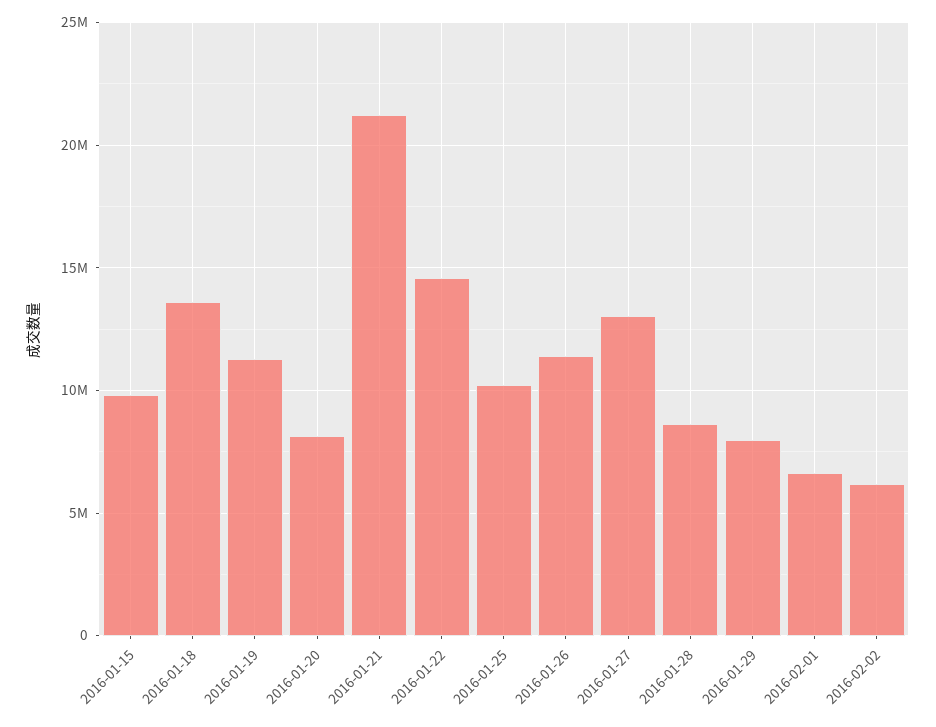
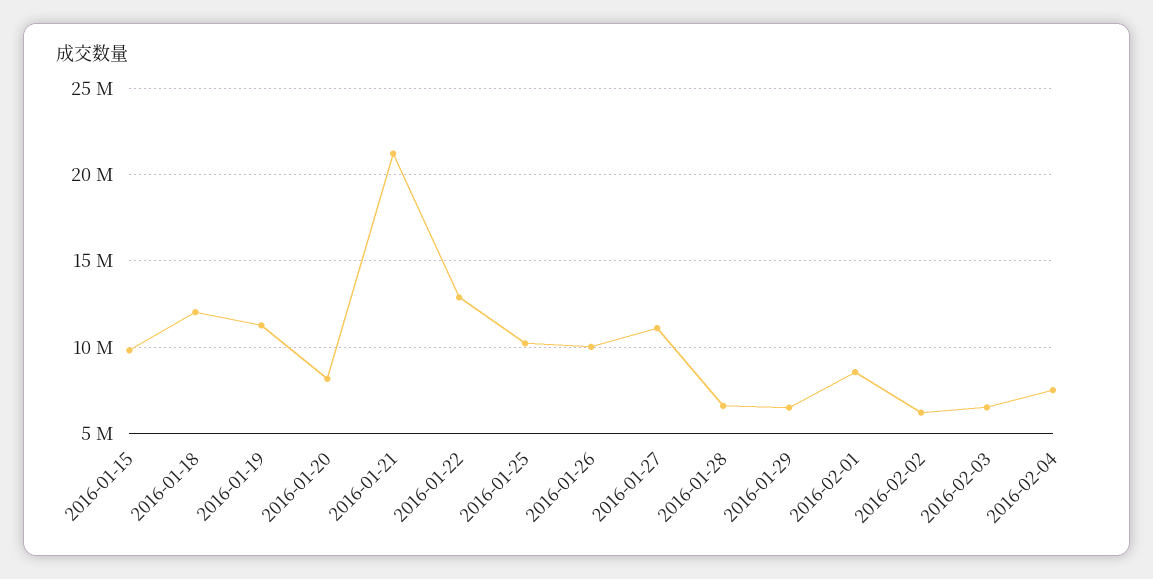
2016-01-18: 13500000 -> 12000000
2016-01-22: 14500000 -> 13000000
2016-01-26: 11500000 -> 10000000
2016-01-27: 13000000 -> 11000000
2016-01-28: 8500000 -> 6500000
2016-01-29: 8000000 -> 6500000
2016-02-01: 6500000 -> 8500000
2016-02-03: none -> 6500000
2016-02-04: none -> 7500000

